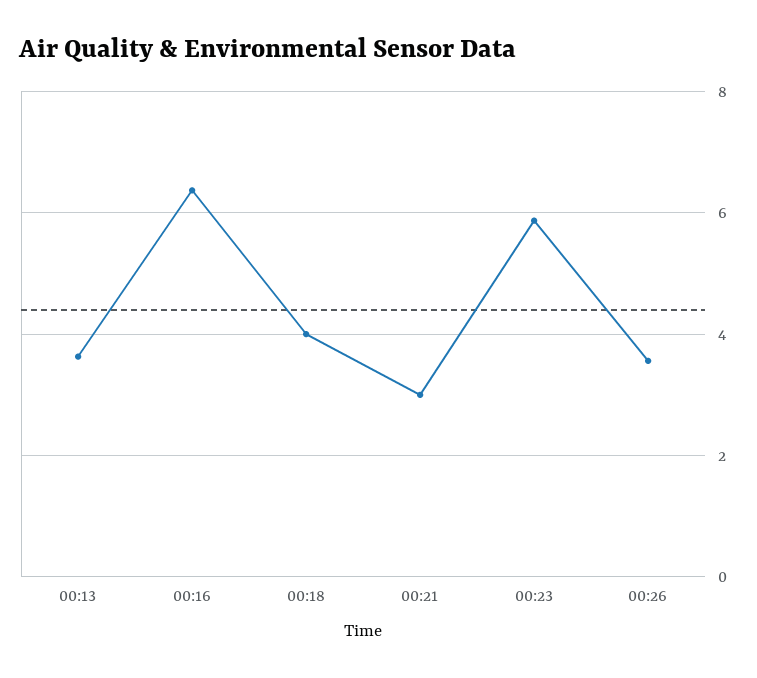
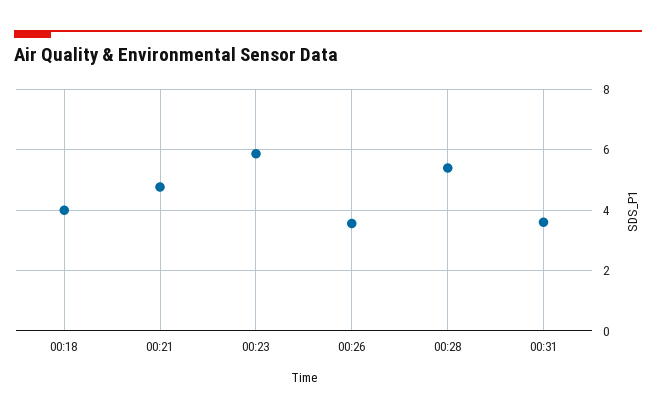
00:13: 3.6 -> none
00:16: 6.4 -> none
00:21: 3 -> 4.8
00:28: none -> 5.4
00:31: none -> 3.6

